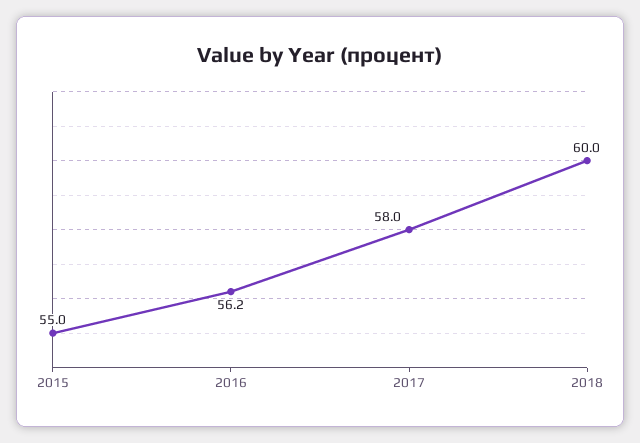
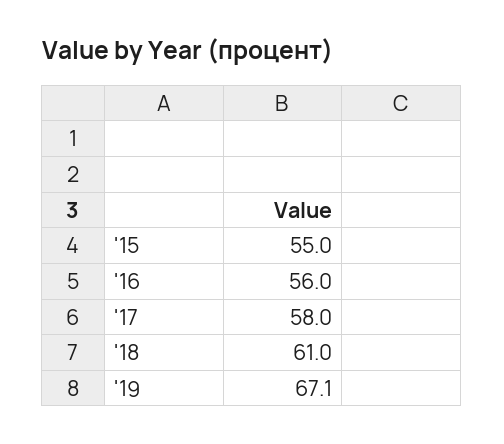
2016: 56.2 -> 56
2018: 60 -> 61
'19: none -> 67.1

